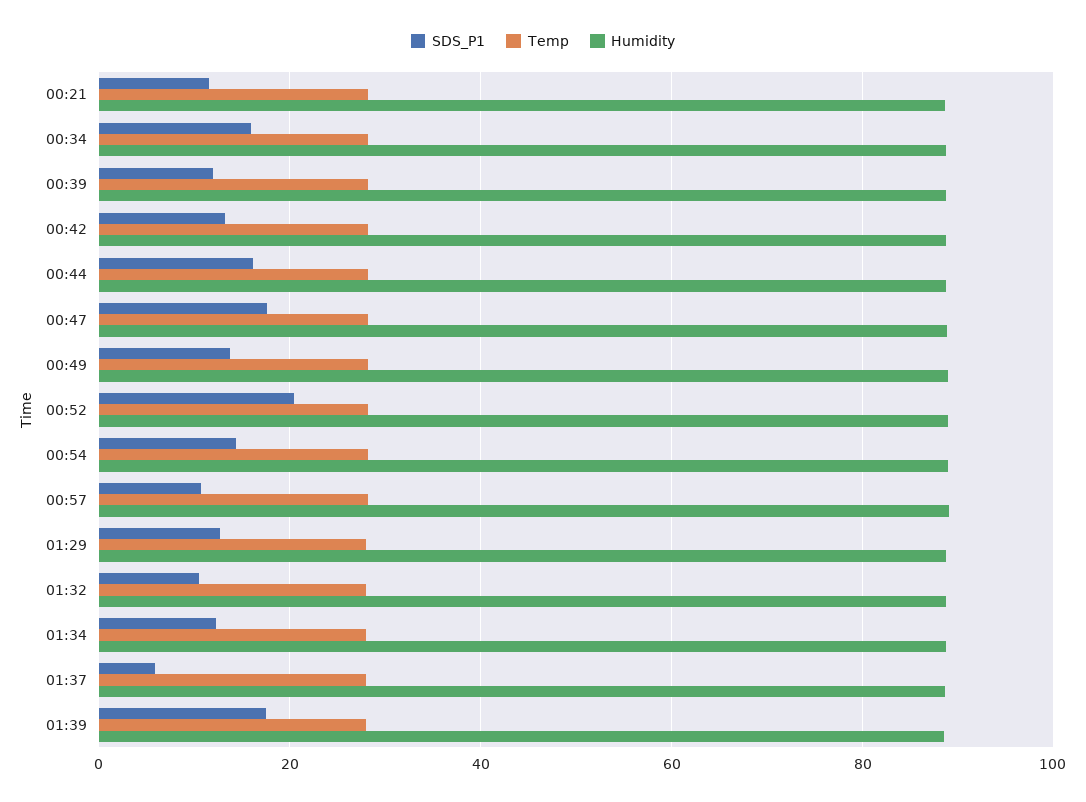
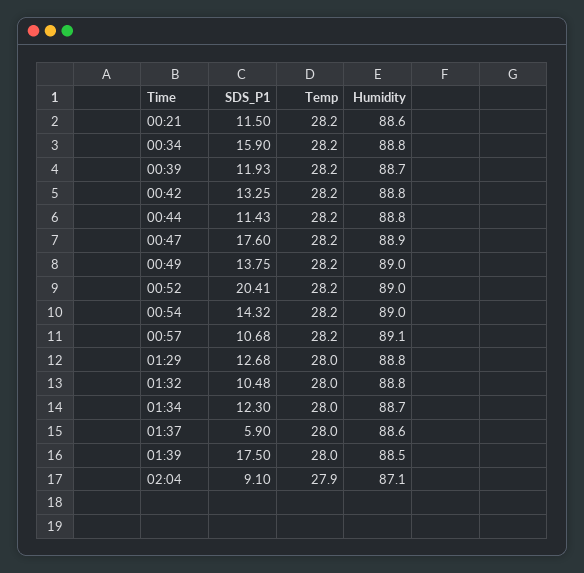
SDS_P1, 00:44: 16 -> 11.43
SDS_P1, 02:04: none -> 9.1
Temp, 02:04: none -> 27.9
Humidity, 02:04: none -> 87.1

